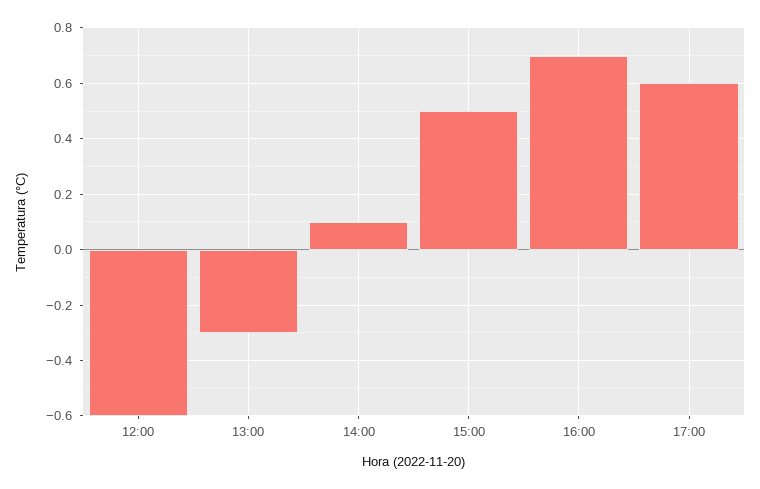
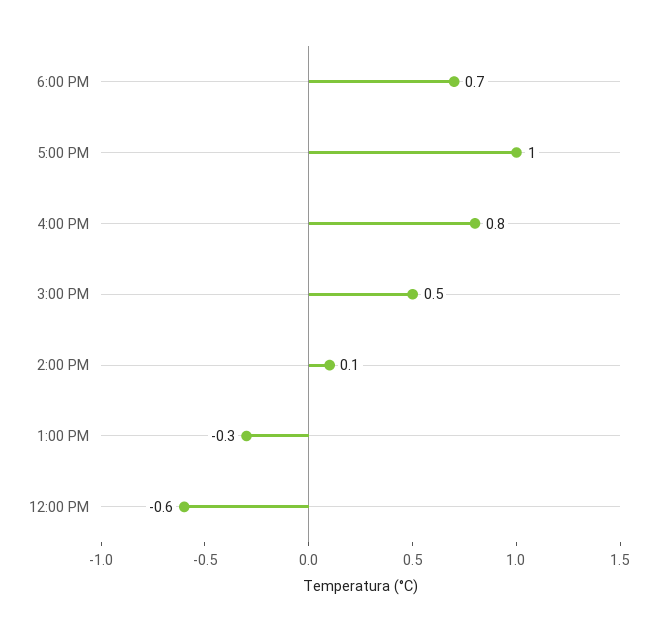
16:00: 0.7 -> 0.8
17:00: 0.6 -> 1
6:00 PM: none -> 0.7

